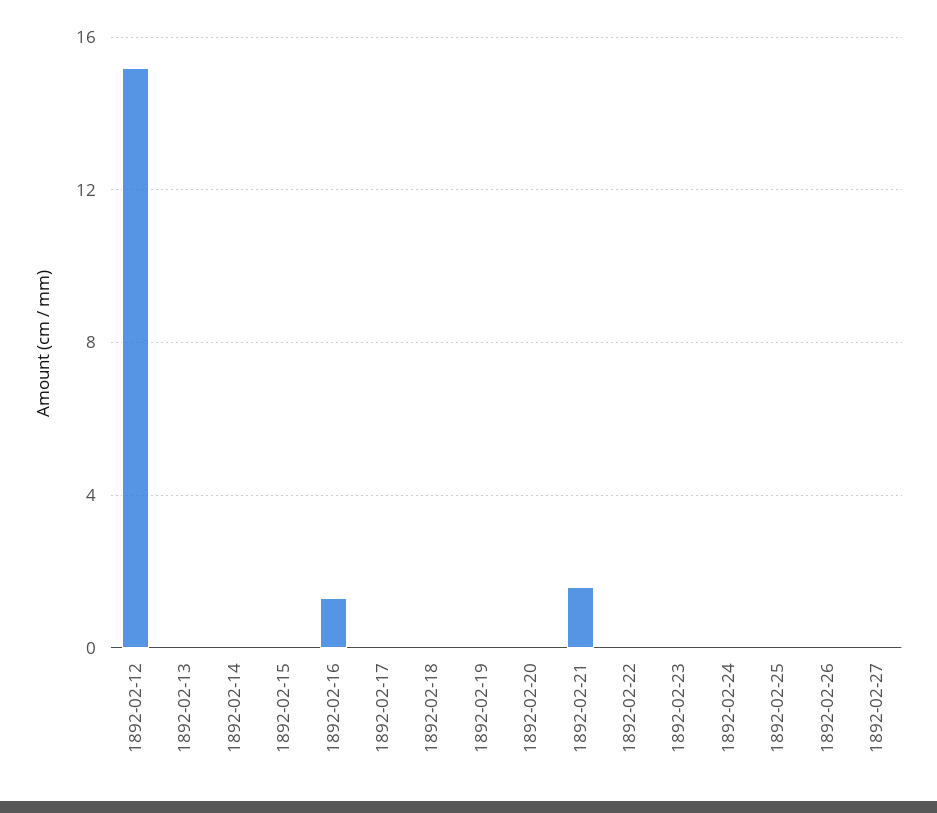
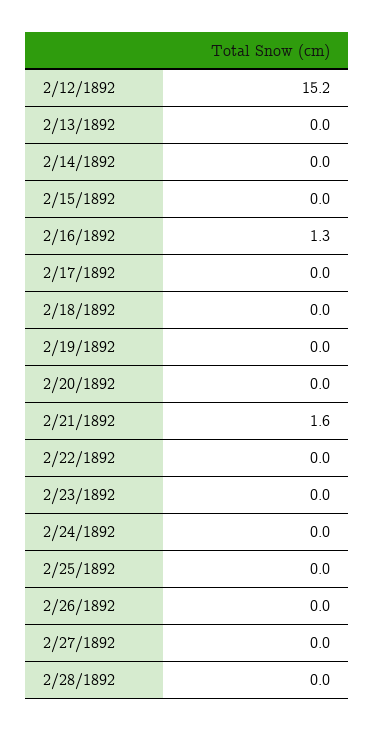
2/28/1892: none -> 0

